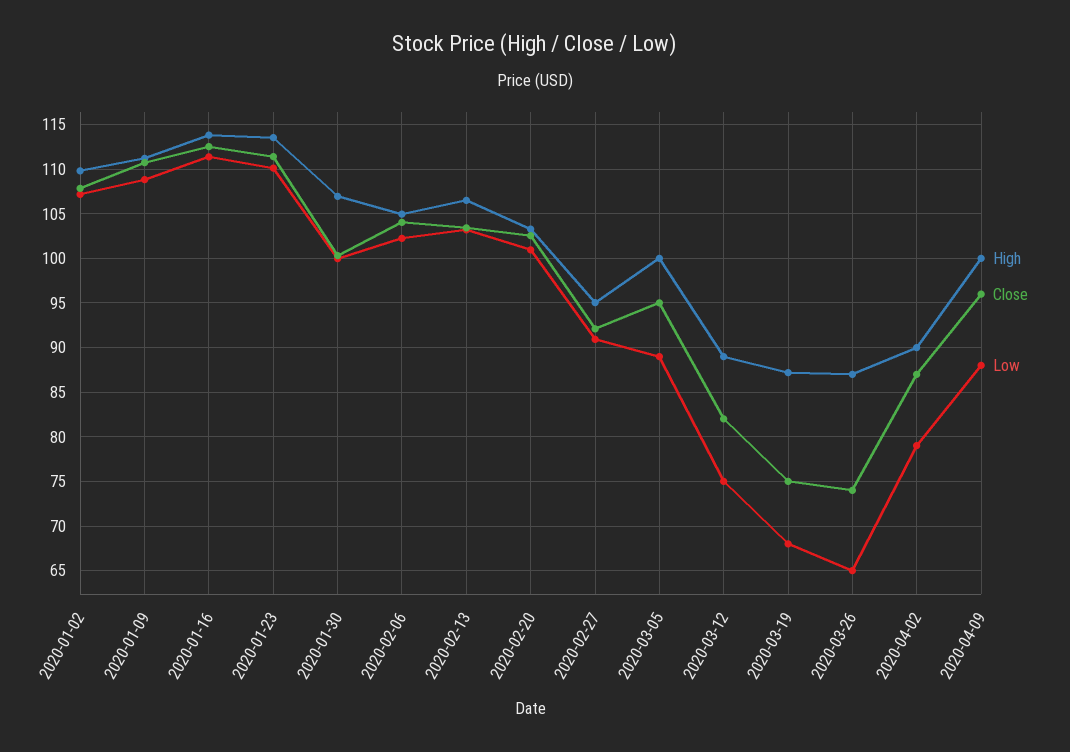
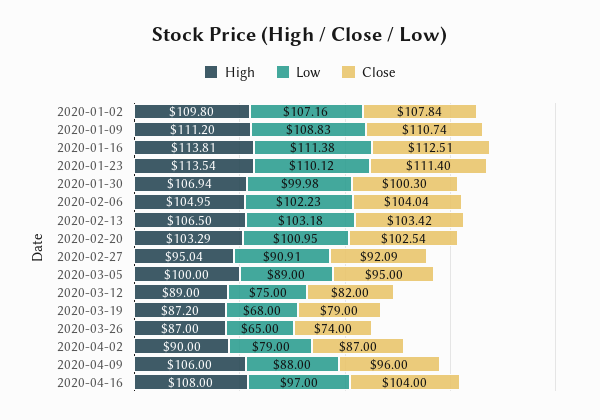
Close, 2020-03-19: 75 -> 79
High, 2020-04-09: 100 -> 106
High, 2020-04-16: none -> 108
Low, 2020-04-16: none -> 97
Close, 2020-04-16: none -> 104

